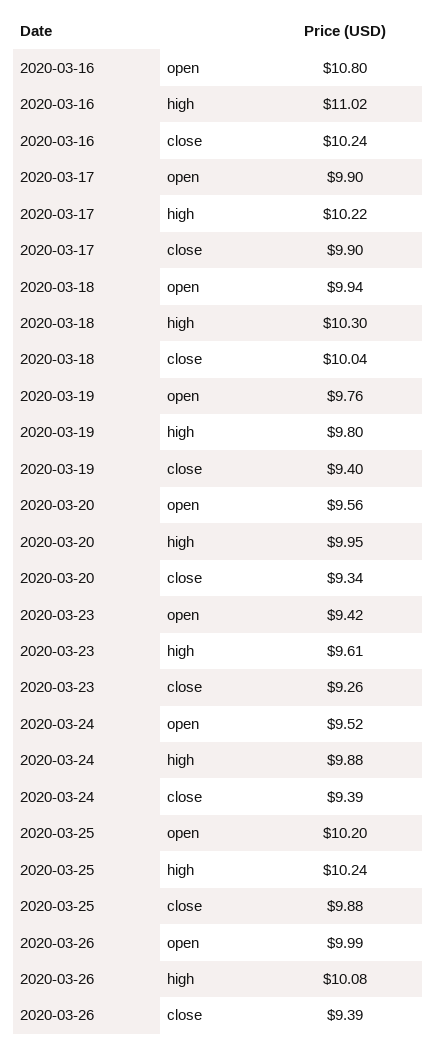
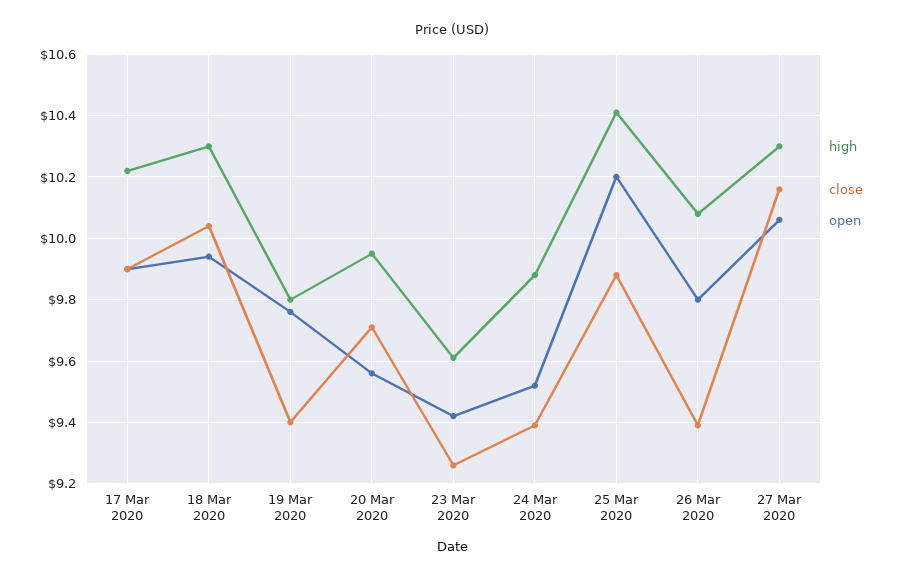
open, 2020-03-16: 10.8 -> none
high, 2020-03-16: 11.02 -> none
close, 2020-03-16: 10.24 -> none
close, 2020-03-20: 9.34 -> 9.7
high, 2020-03-25: 10.24 -> 10.4
open, 2020-03-26: 9.99 -> 9.8
high, 27 Mar 2020: none -> 10.3
close, 27 Mar 2020: none -> 10.15
open, 27 Mar 2020: none -> 10.05

